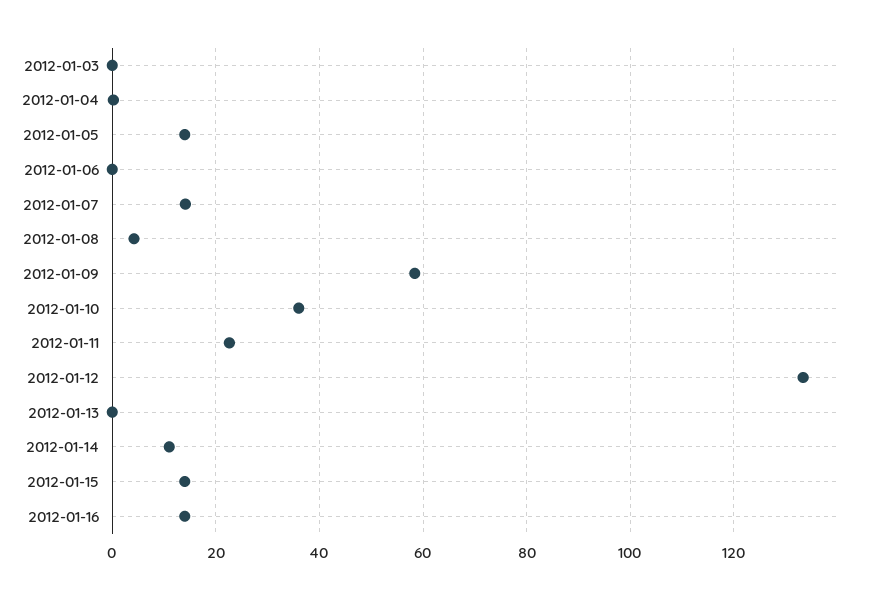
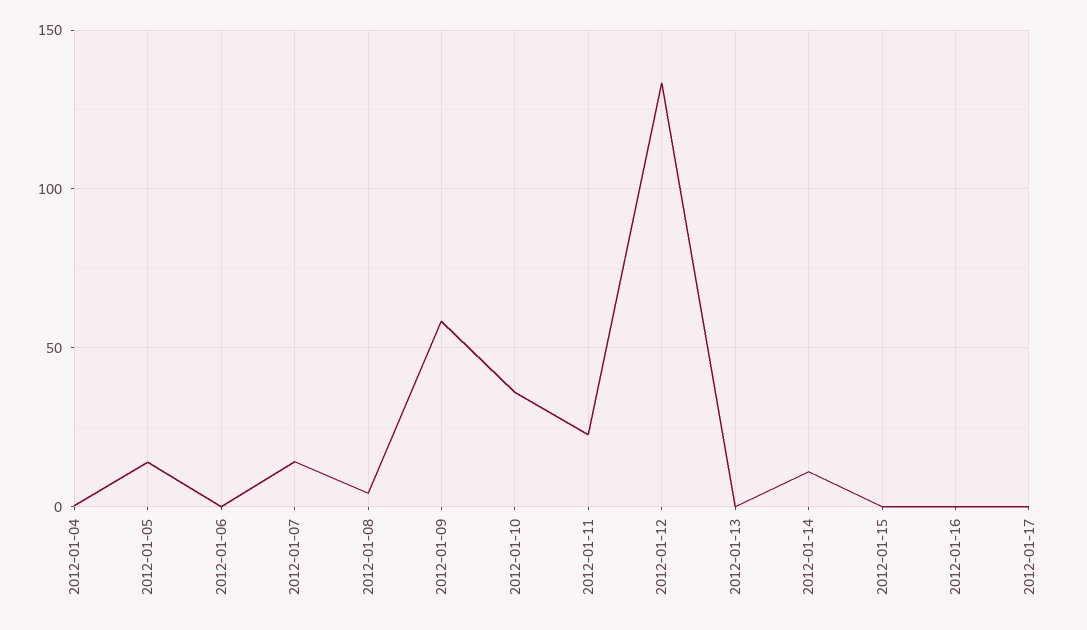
2012-01-03: 0 -> none
2012-01-15: 14 -> 0
2012-01-16: 14 -> 0
2012-01-17: none -> 0

